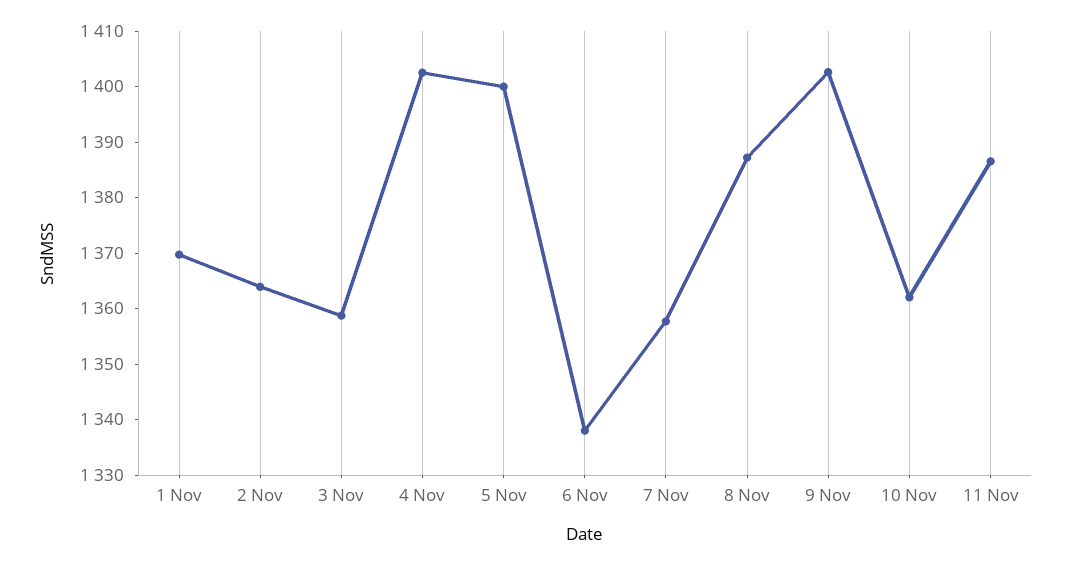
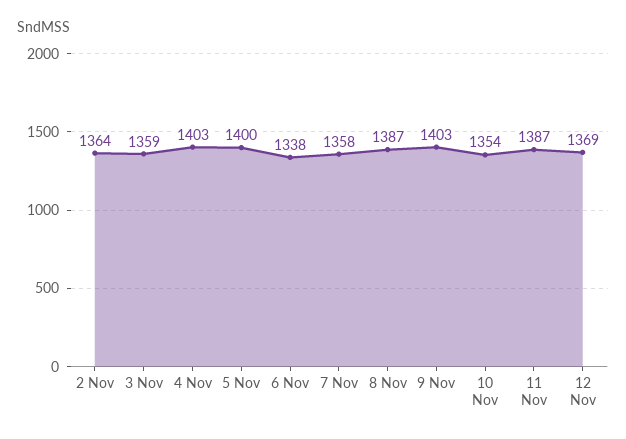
1 Nov: 1370 -> none
10 Nov: 1362 -> 1354
12 Nov: none -> 1369

